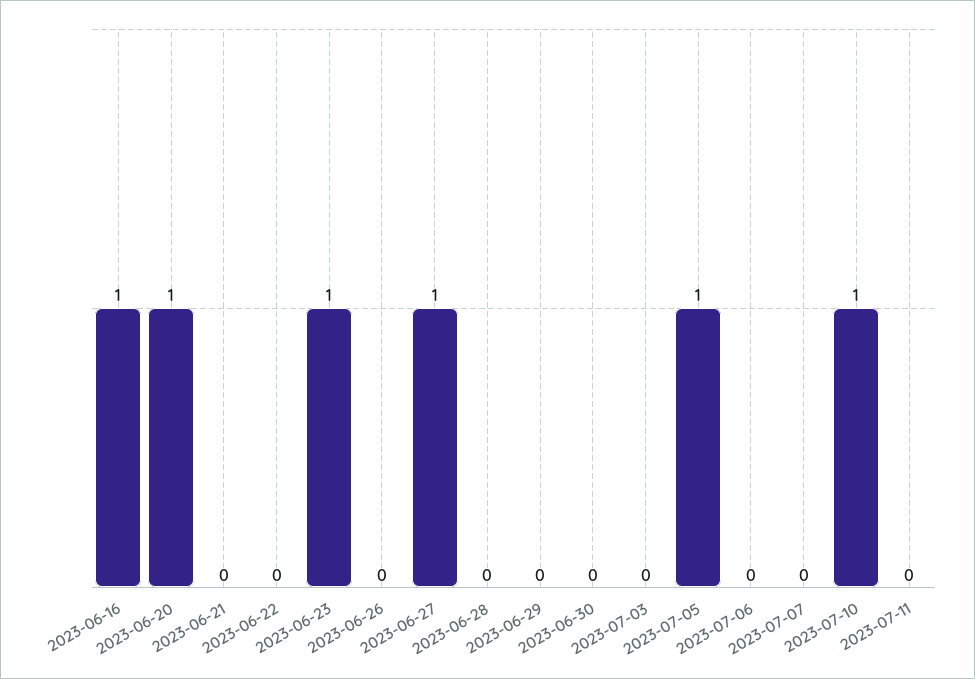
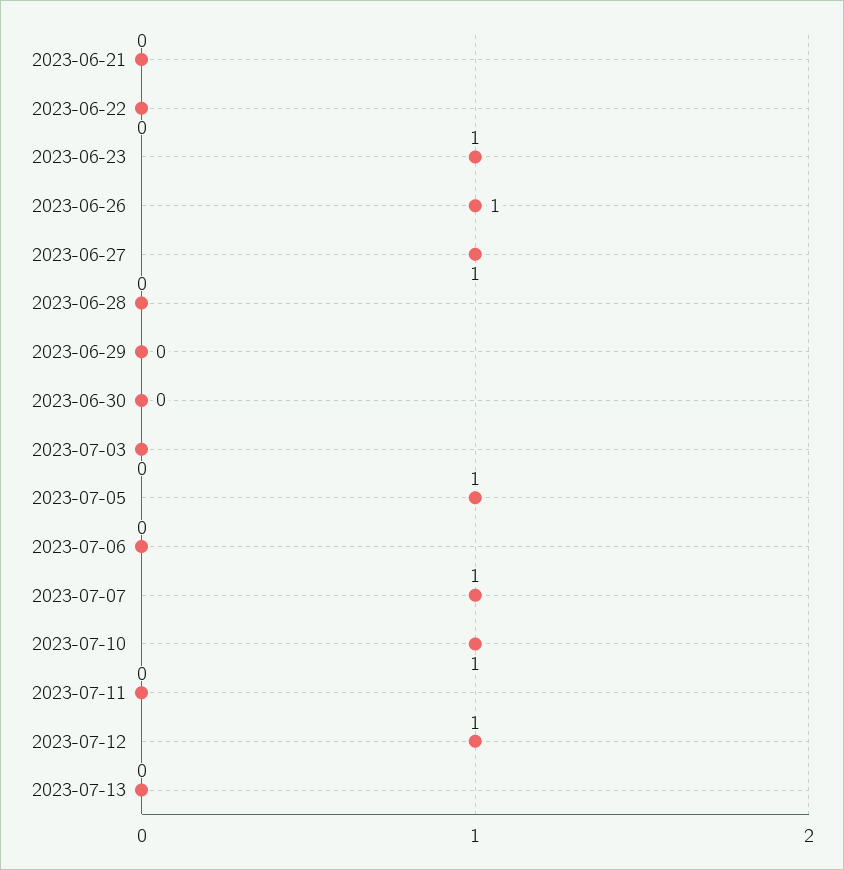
2023-06-16: 1 -> none
2023-06-20: 1 -> none
2023-06-26: 0 -> 1
2023-07-07: 0 -> 1
2023-07-12: none -> 1
2023-07-13: none -> 0

